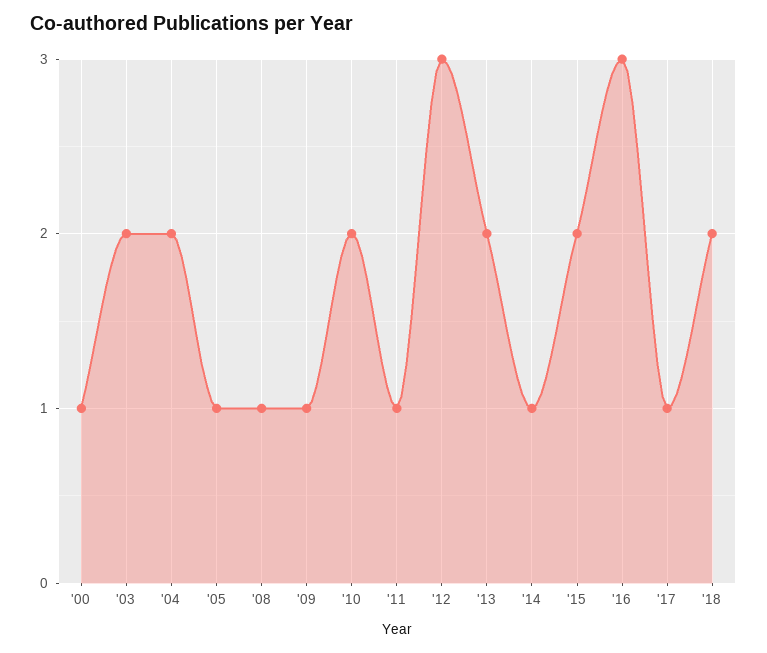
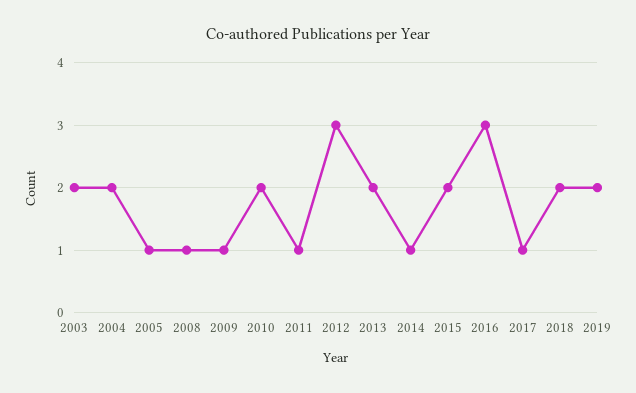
'00: 1 -> none
2019: none -> 2

